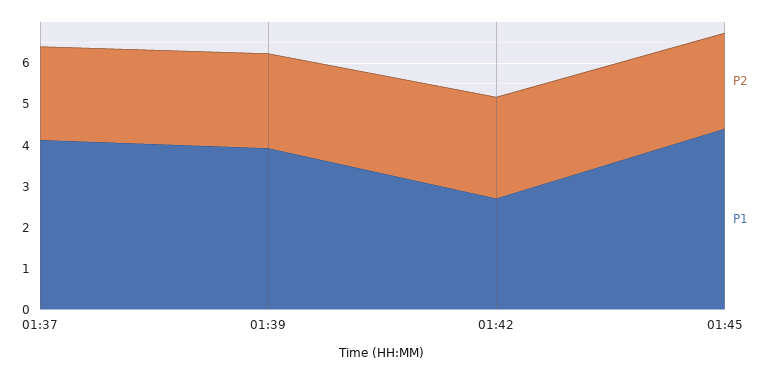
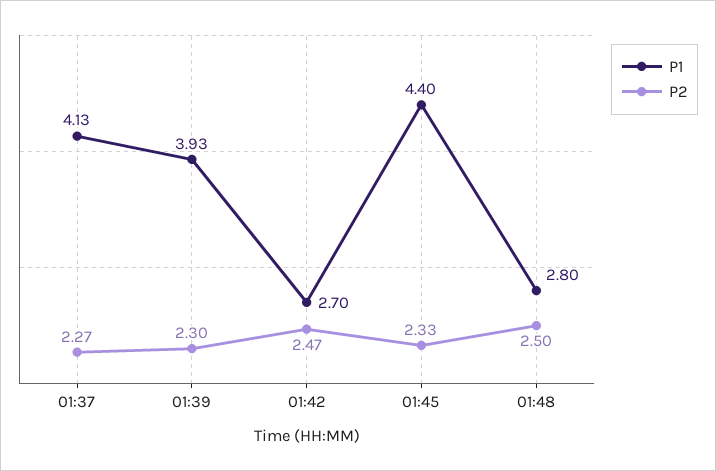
P1, 01:48: none -> 2.8
P2, 01:48: none -> 2.5

